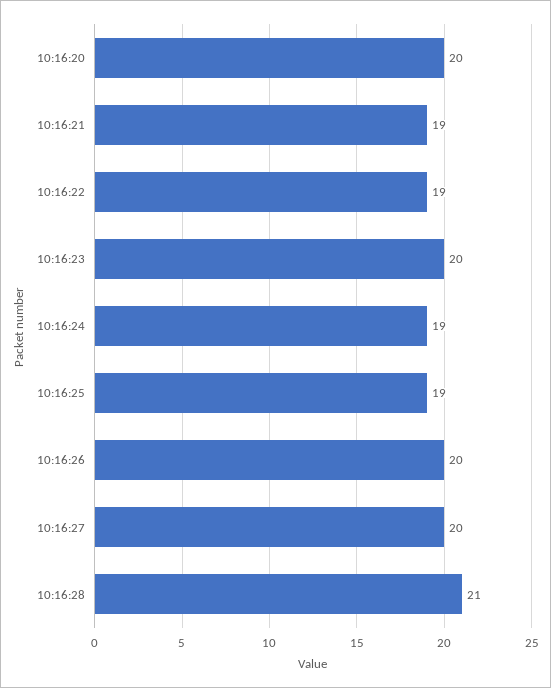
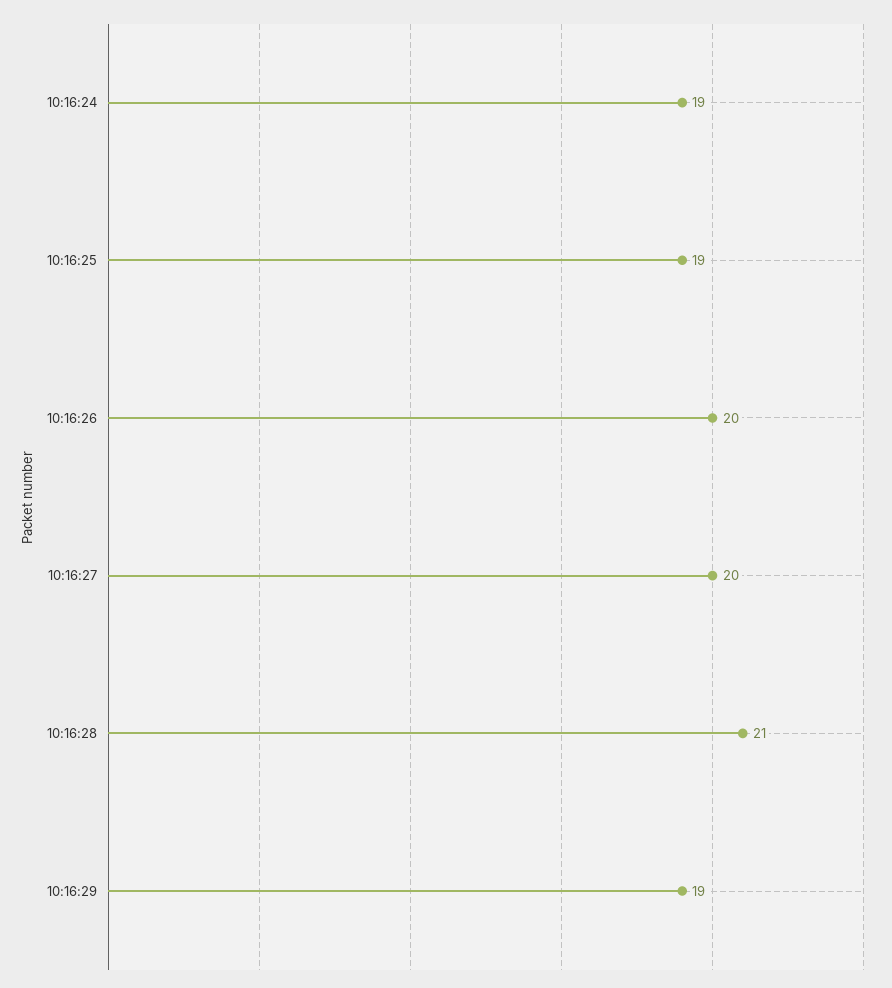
10:16:20: 20 -> none
10:16:21: 19 -> none
10:16:22: 19 -> none
10:16:23: 20 -> none
10:16:29: none -> 19

